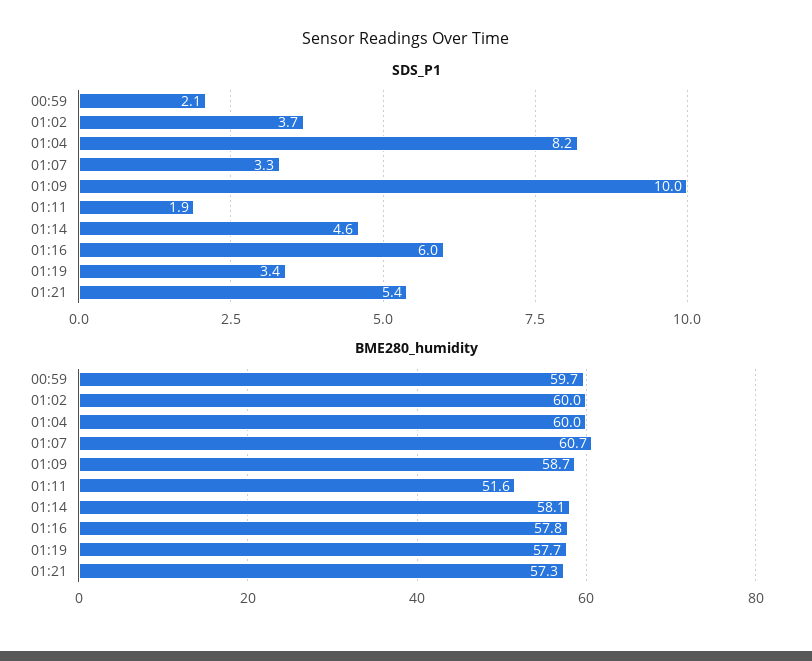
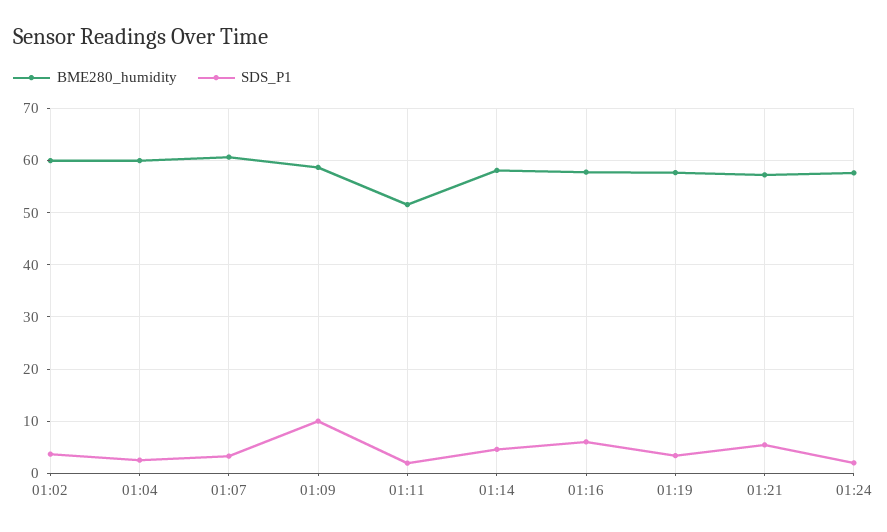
SDS_P1, 00:59: 2.1 -> none
SDS_P1, 01:04: 8.2 -> 2
BME280_humidity, 00:59: 59.7 -> none
BME280_humidity, 01:24: none -> 58
SDS_P1, 01:24: none -> 2

